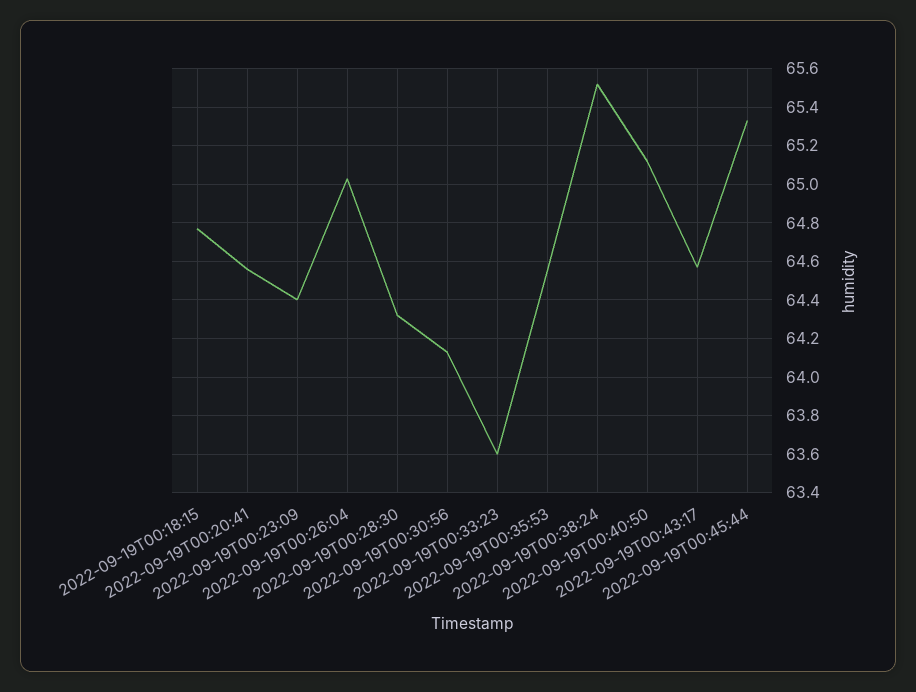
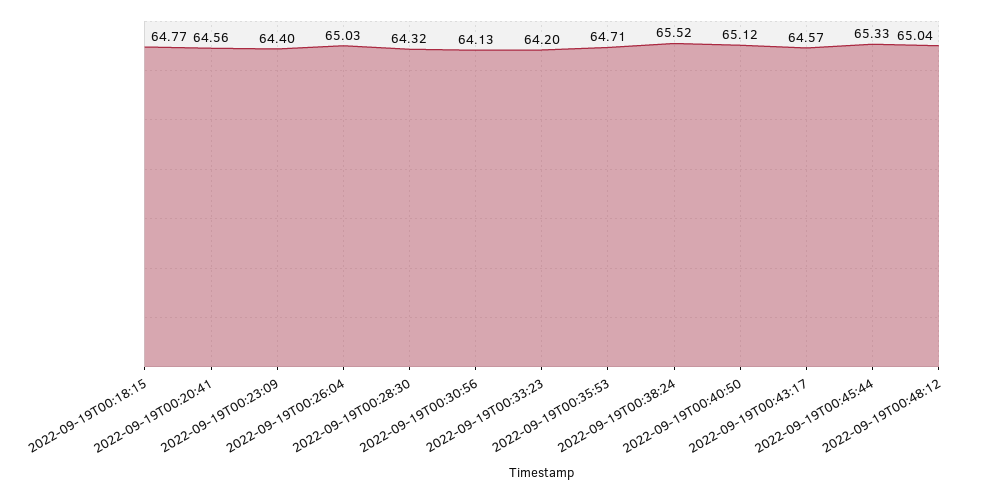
2022-09-19T00:33:23: 63.6 -> 64.2
2022-09-19T00:35:53: 64.55 -> 64.71
2022-09-19T00:48:12: none -> 65.04

